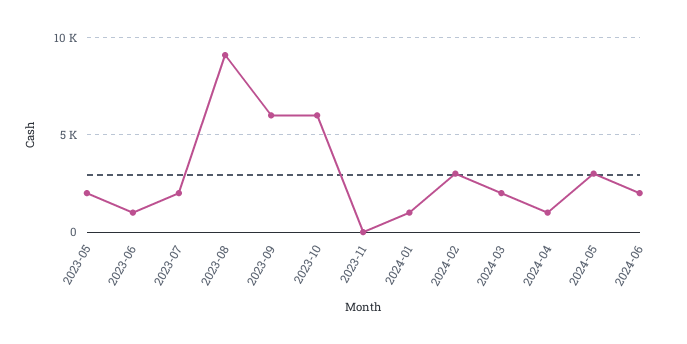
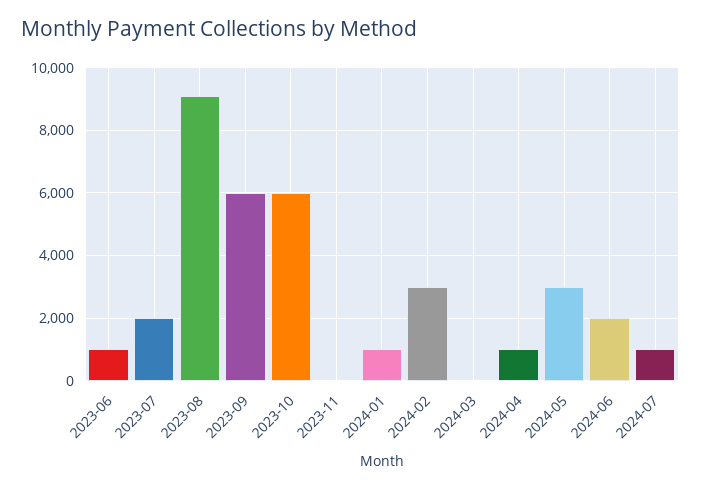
2023-05: 2000 -> none
2024-03: 2000 -> 0
2024-07: none -> 1000

